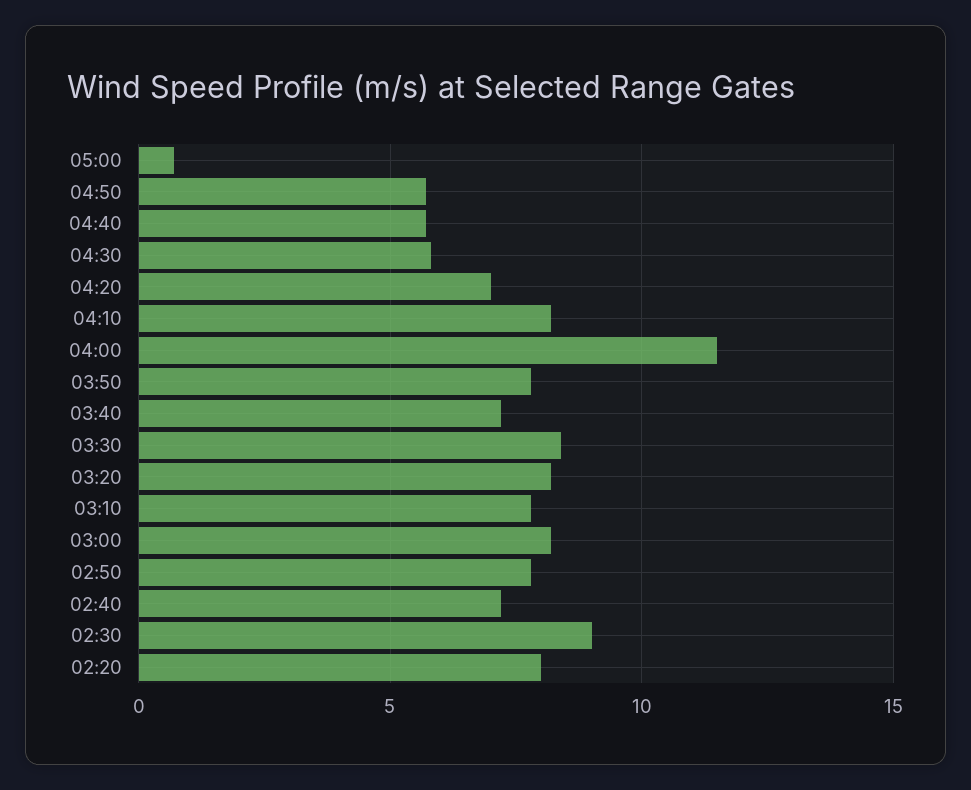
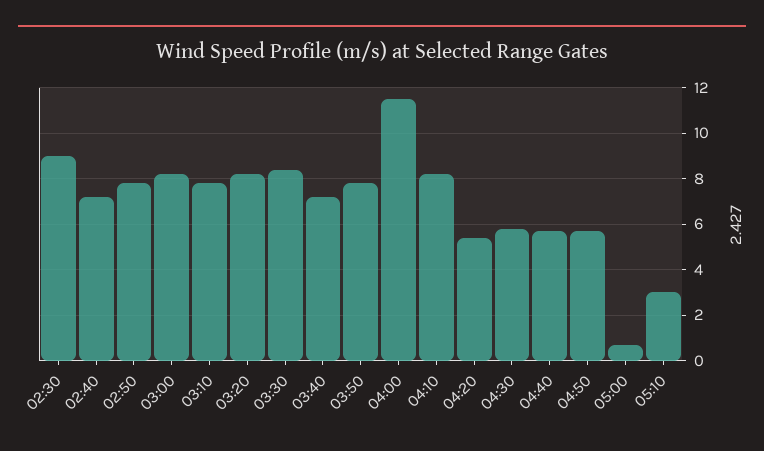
04:20: 7 -> 5.5
02:20: 8 -> none
05:10: none -> 3

